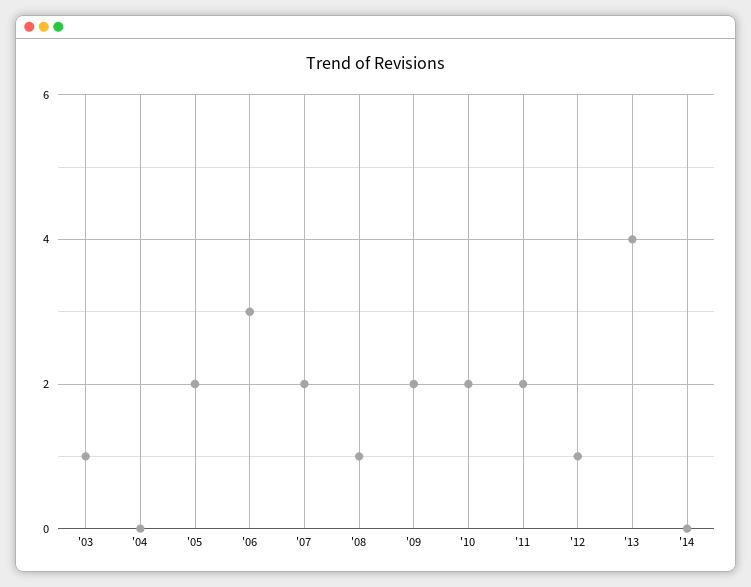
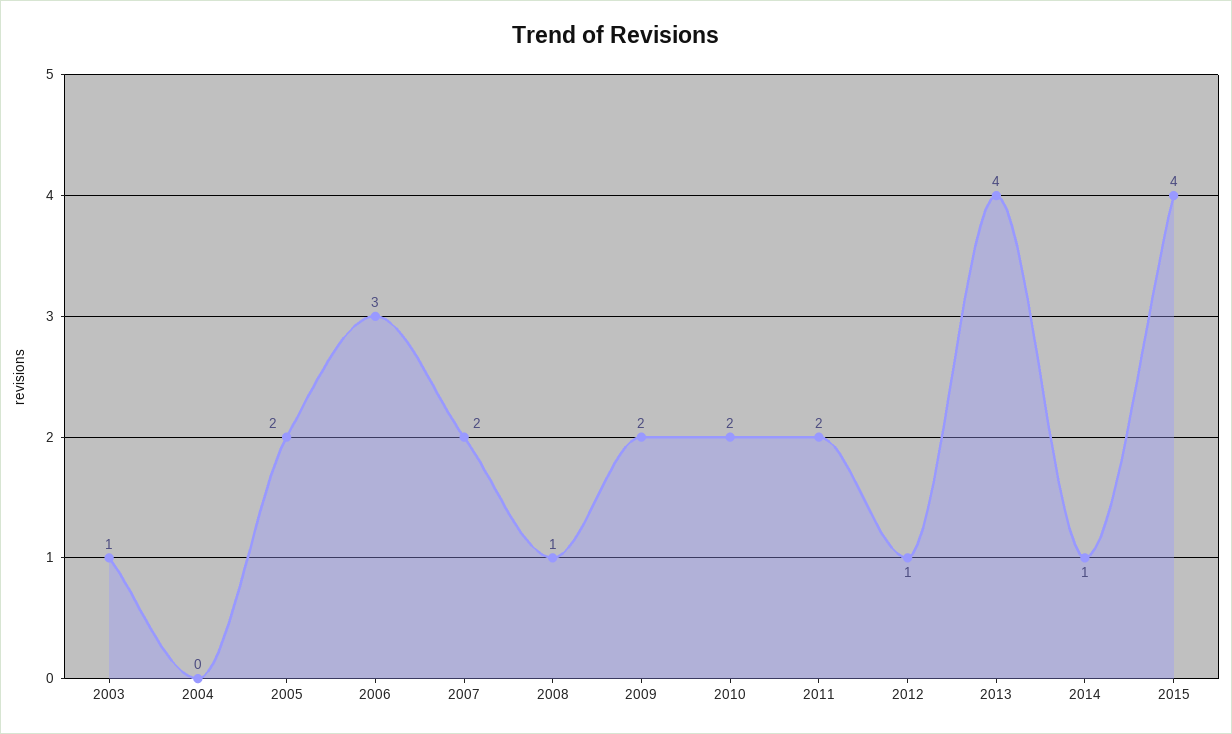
'14: 0 -> 1
2015: none -> 4

